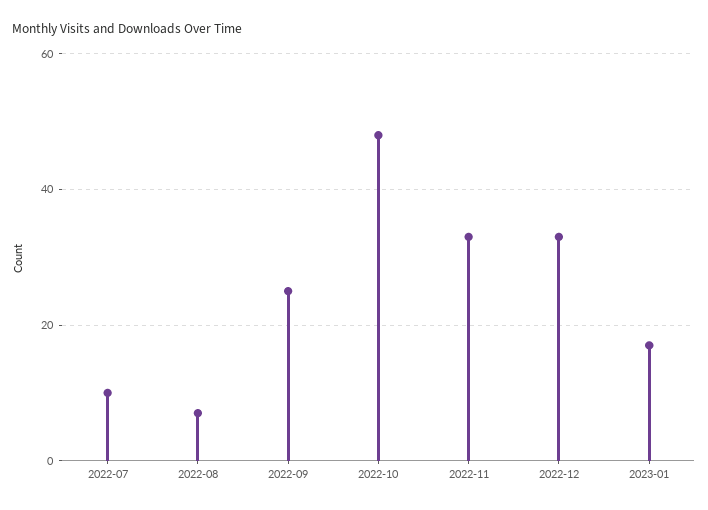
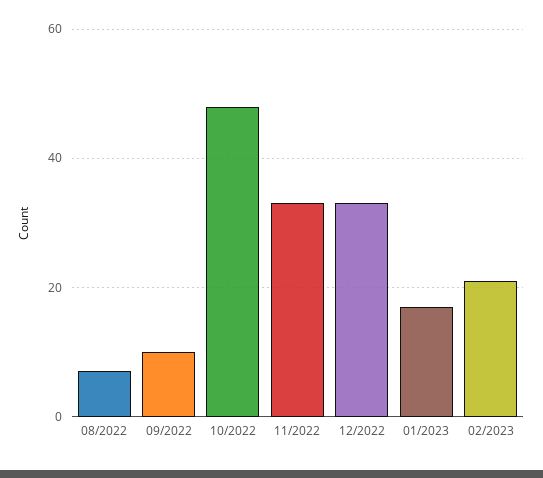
2022-07: 10 -> none
2022-09: 25 -> 10
02/2023: none -> 20

